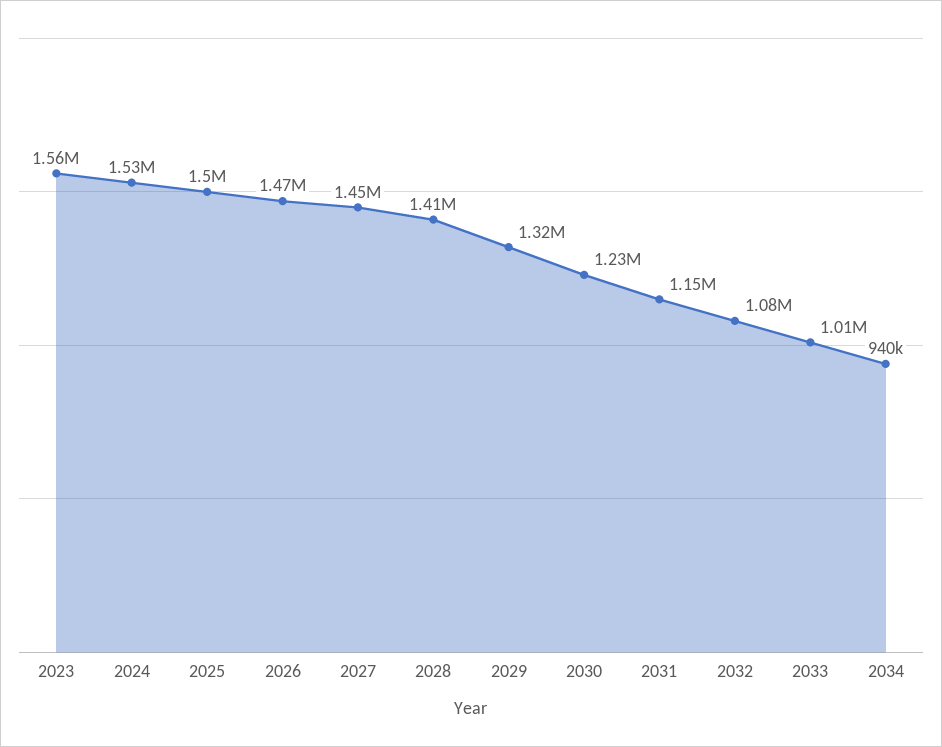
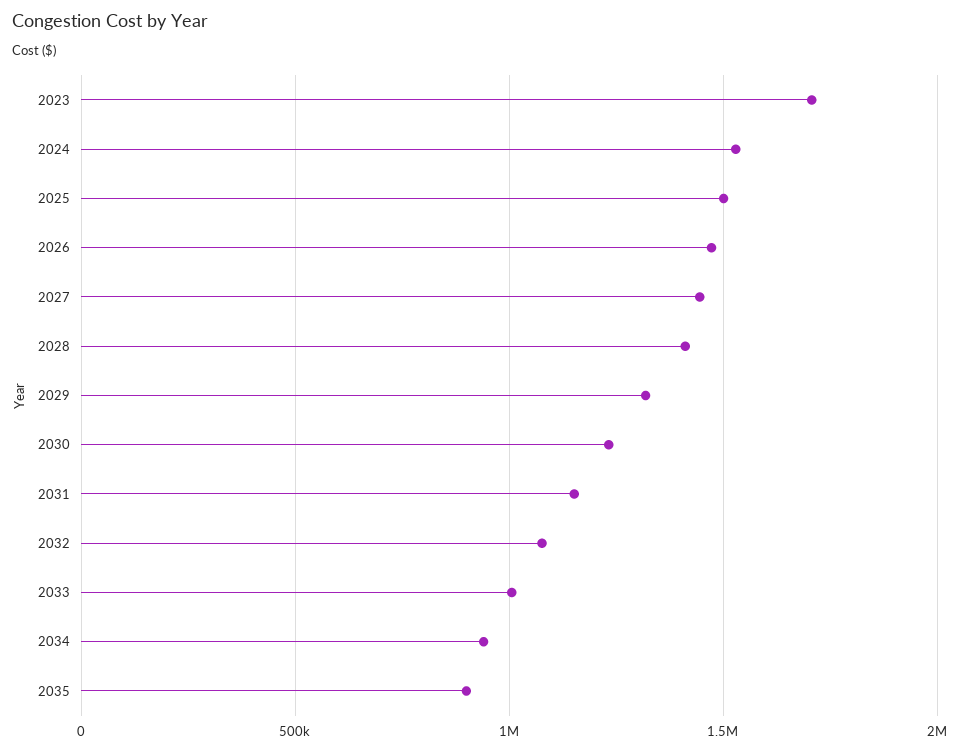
2023: 1560000 -> 1700000
2035: none -> 900000

